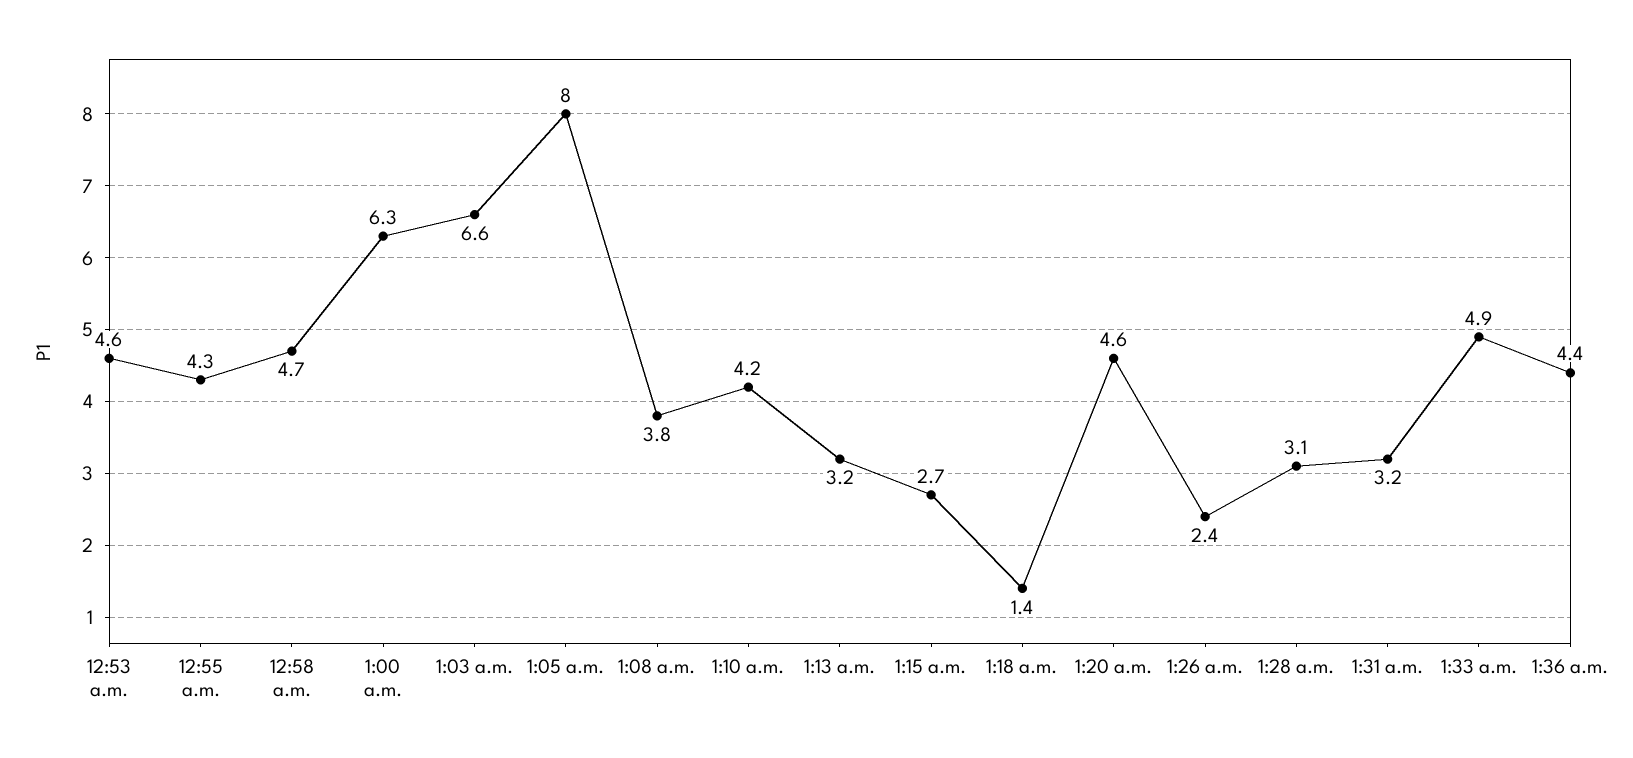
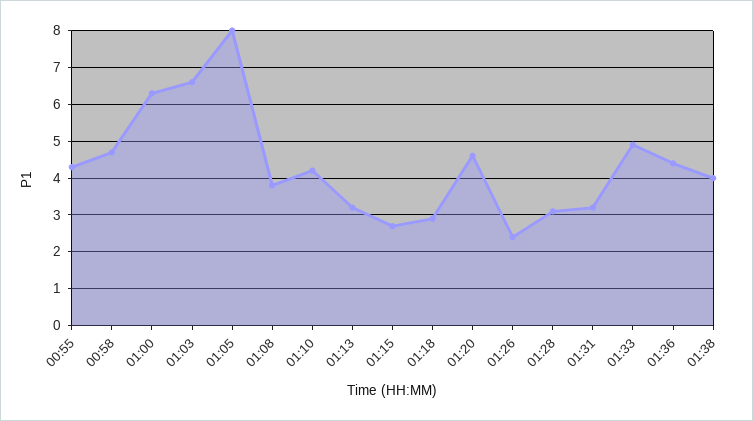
12:53 a.m.: 4.6 -> none
1:18 a.m.: 1.4 -> 3
01:38: none -> 4

